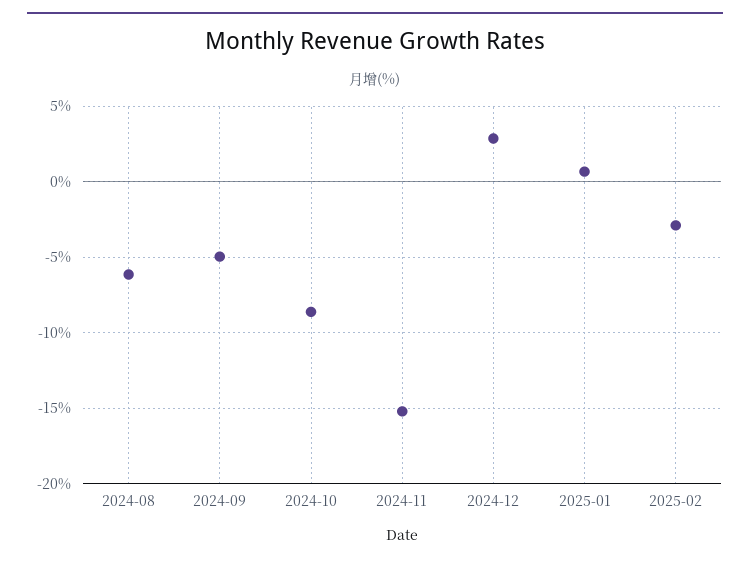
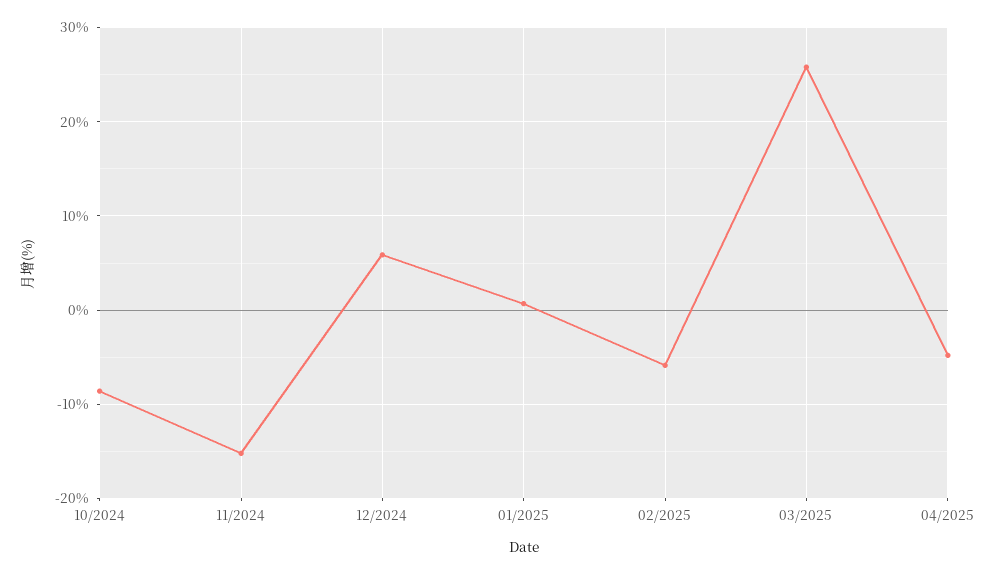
2024-08: -6 -> none
2024-09: -5 -> none
2024-12: 3 -> 6
2025-02: -3 -> -6
03/2025: none -> 26
04/2025: none -> -5

